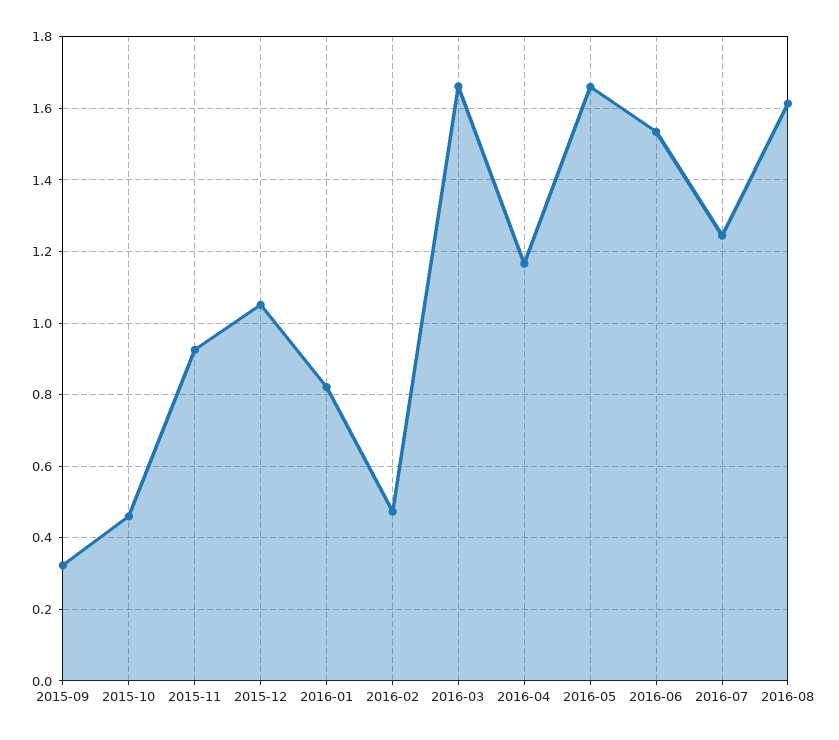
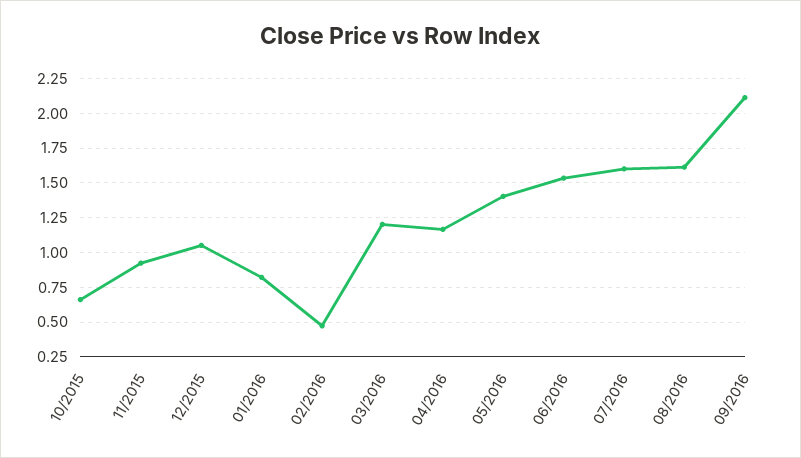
2015-09: 0.32 -> none
2015-10: 0.46 -> 0.65
2016-03: 1.66 -> 1.2
2016-05: 1.66 -> 1.4
2016-07: 1.24 -> 1.6
09/2016: none -> 2.1

